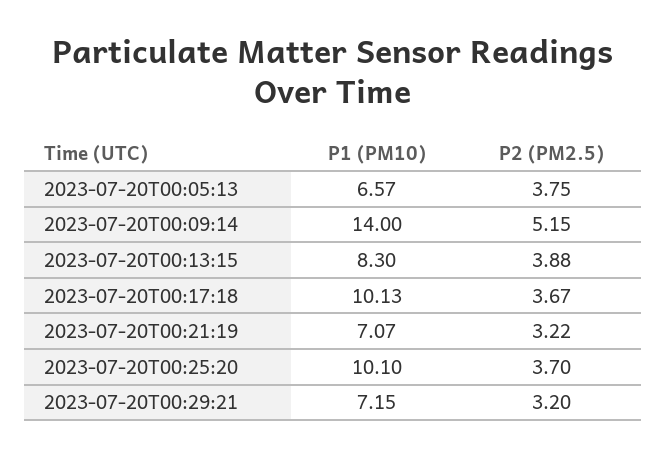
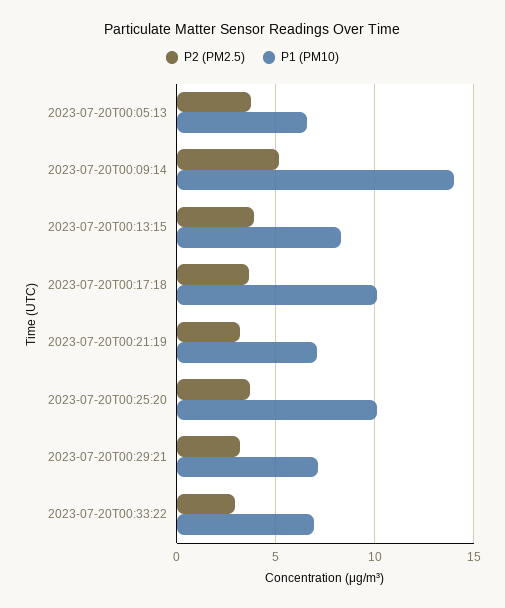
P2 (PM2.5), 2023-07-20T00:33:22: none -> 3
P1 (PM10), 2023-07-20T00:33:22: none -> 7

